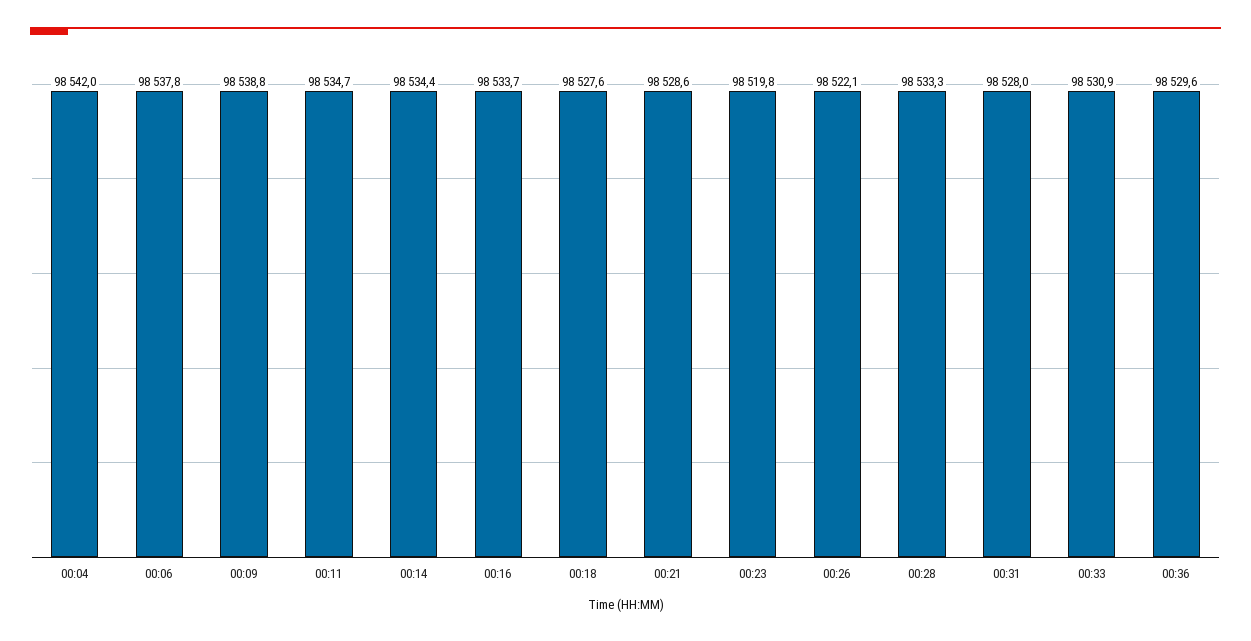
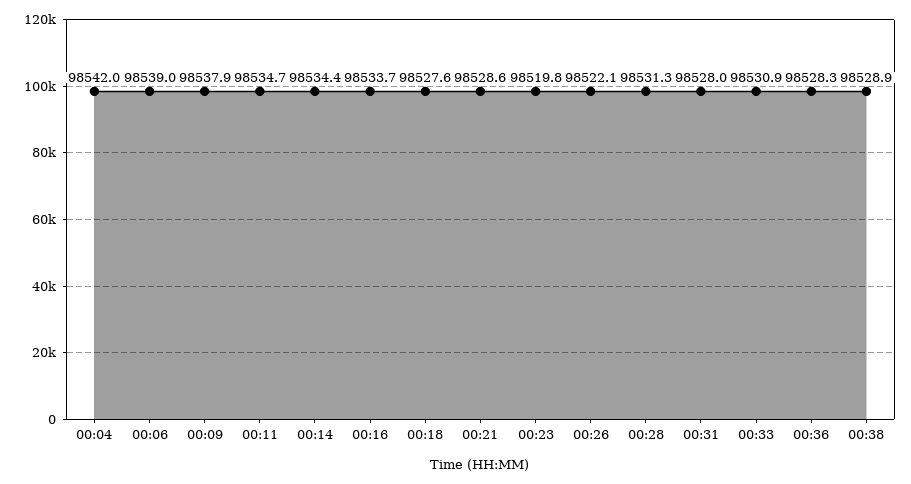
00:06: 98537.8 -> 98539
00:09: 98538.8 -> 98537.9
00:28: 98533.3 -> 98531.3
00:36: 98529.6 -> 98528.3
00:38: none -> 98528.9

